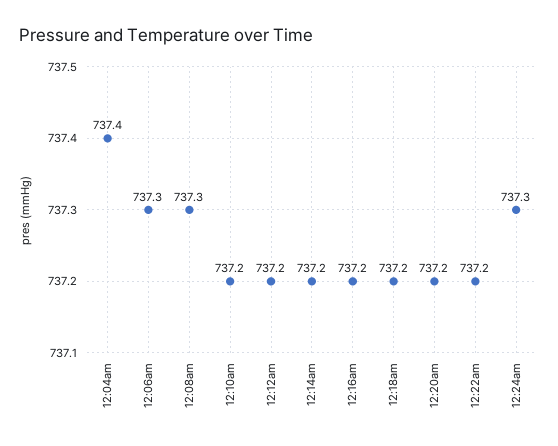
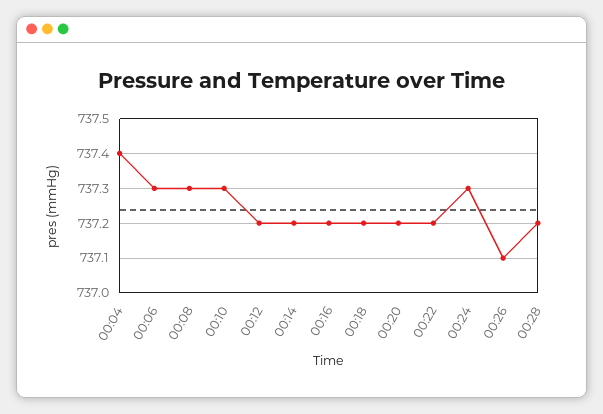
12:10am: 737.2 -> 737.3
00:26: none -> 737.1
00:28: none -> 737.2

